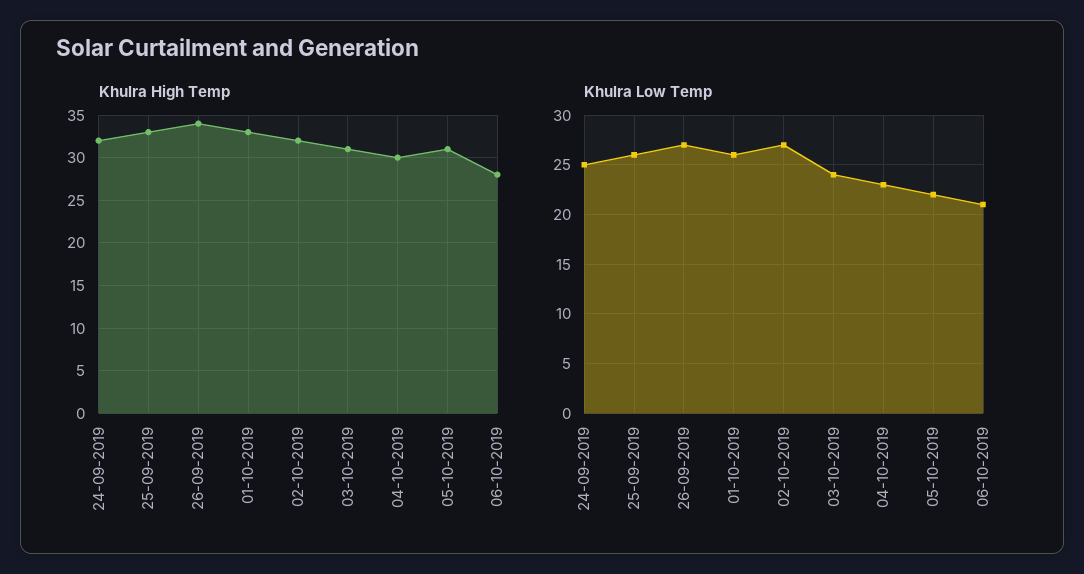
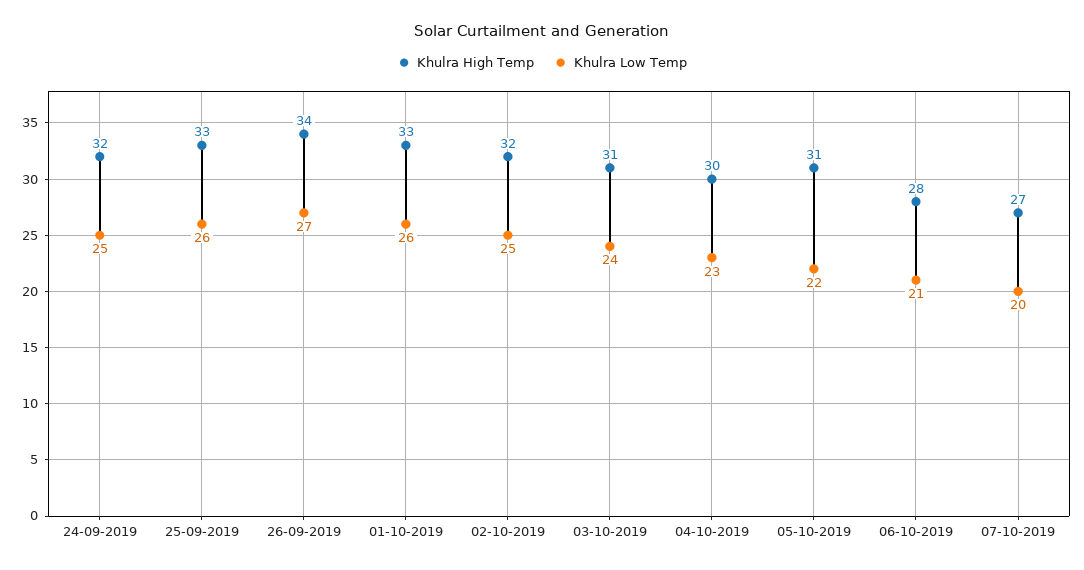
Khulra Low Temp, 02-10-2019: 27 -> 25
Khulra High Temp, 07-10-2019: none -> 27
Khulra Low Temp, 07-10-2019: none -> 20

